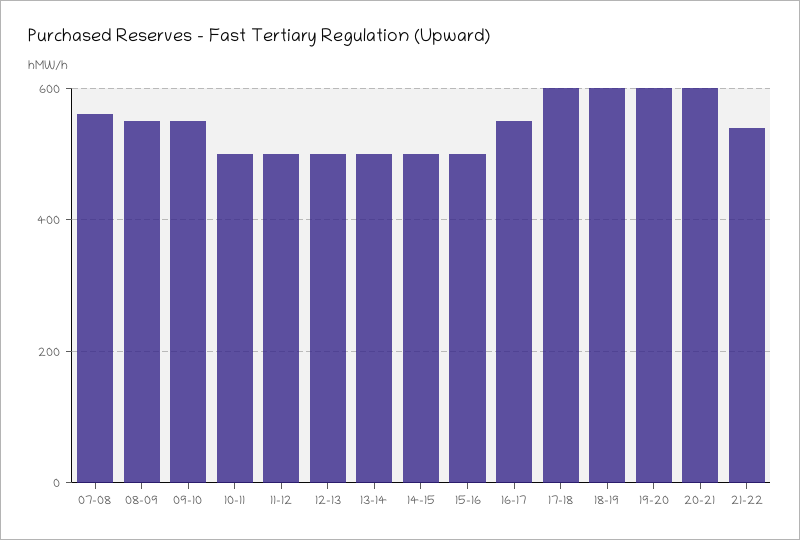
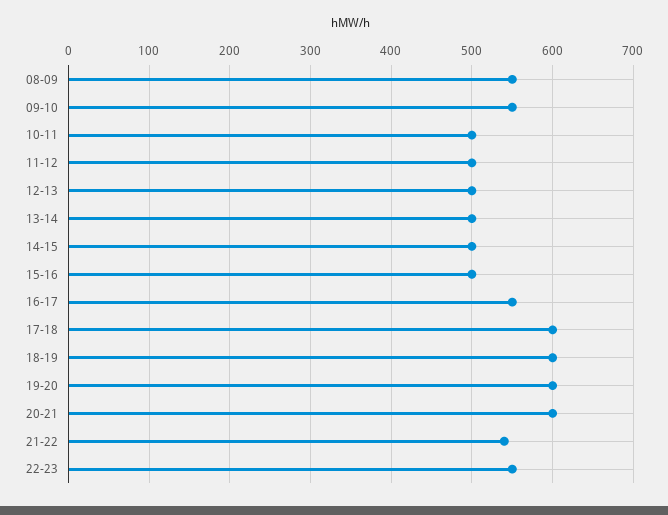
07-08: 560 -> none
22-23: none -> 550

